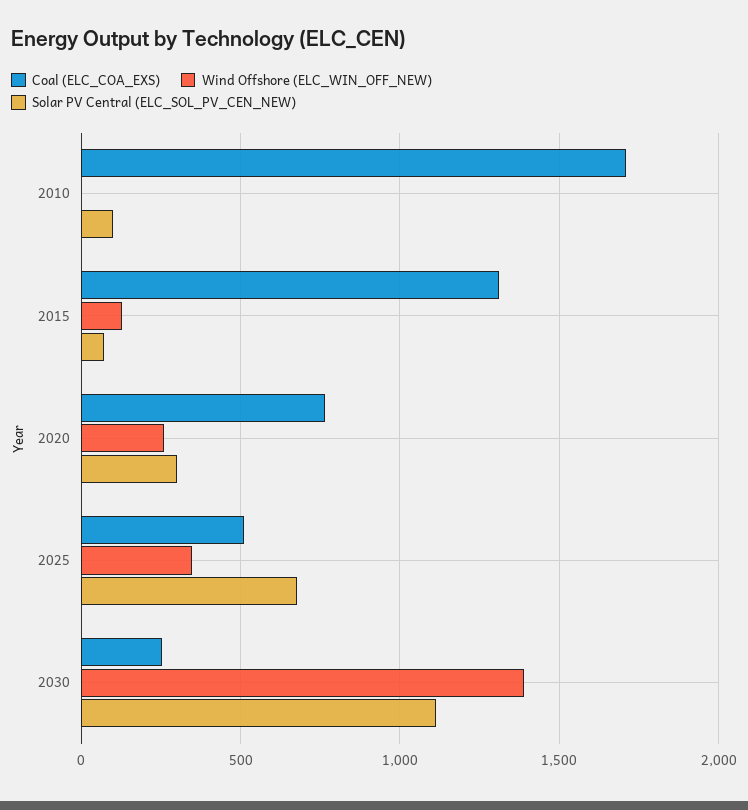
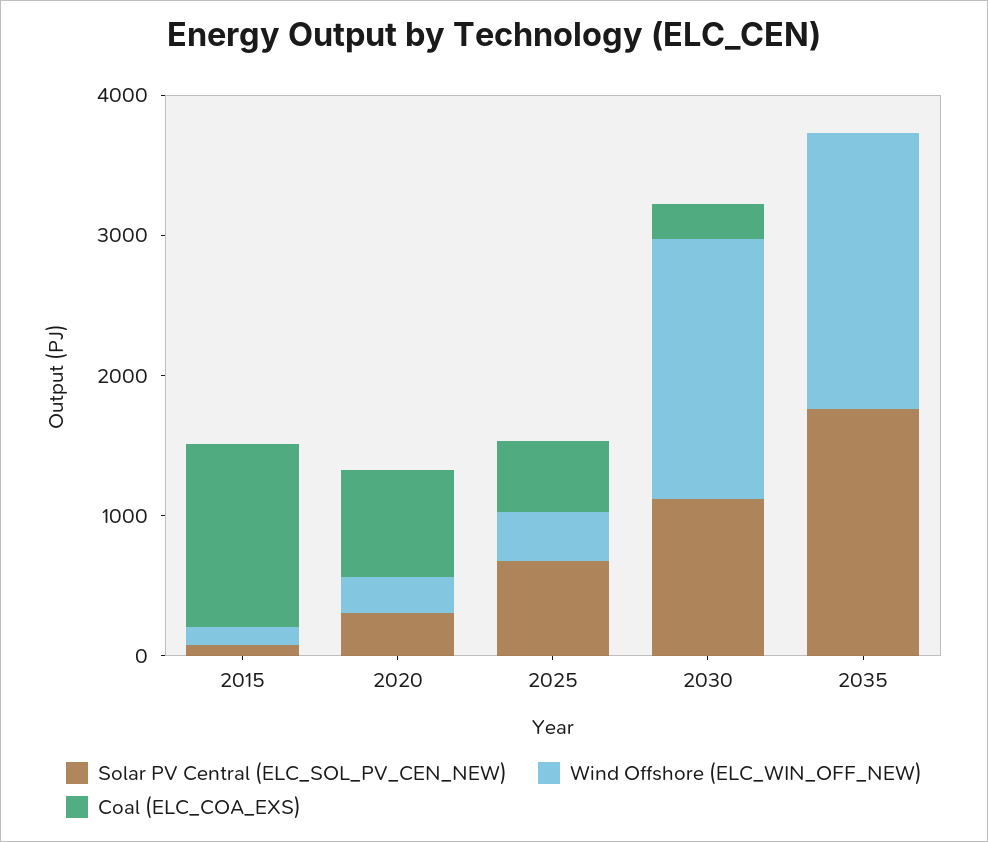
Coal (ELC_COA_EXS), 2010: 1700 -> none
Wind Offshore (ELC_WIN_OFF_NEW), 2010: 0 -> none
Solar PV Central (ELC_SOL_PV_CEN_NEW), 2010: 100 -> none
Wind Offshore (ELC_WIN_OFF_NEW), 2030: 1400 -> 1800
Solar PV Central (ELC_SOL_PV_CEN_NEW), 2035: none -> 1800
Wind Offshore (ELC_WIN_OFF_NEW), 2035: none -> 2000
Coal (ELC_COA_EXS), 2035: none -> 0

